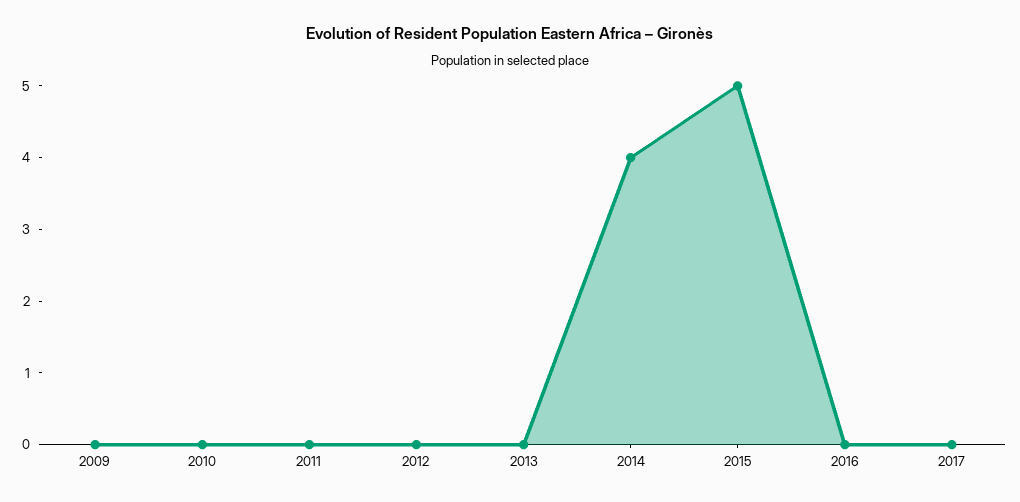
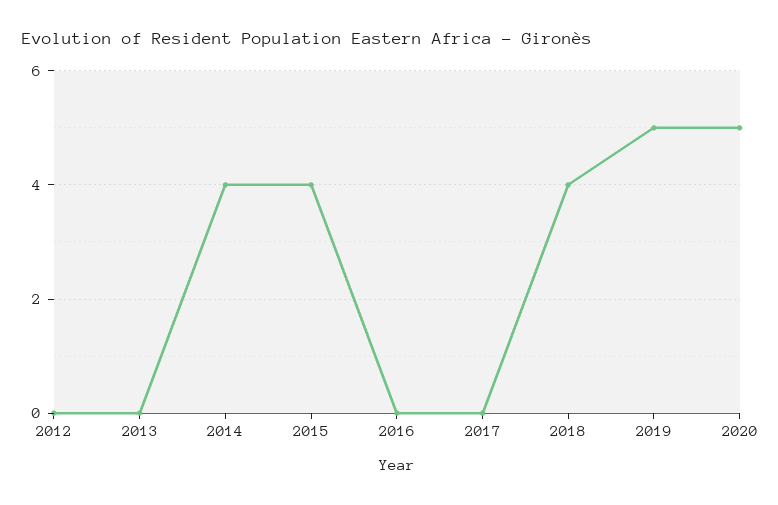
2009: 0 -> none
2010: 0 -> none
2011: 0 -> none
2015: 5 -> 4
2018: none -> 4
2019: none -> 5
2020: none -> 5

